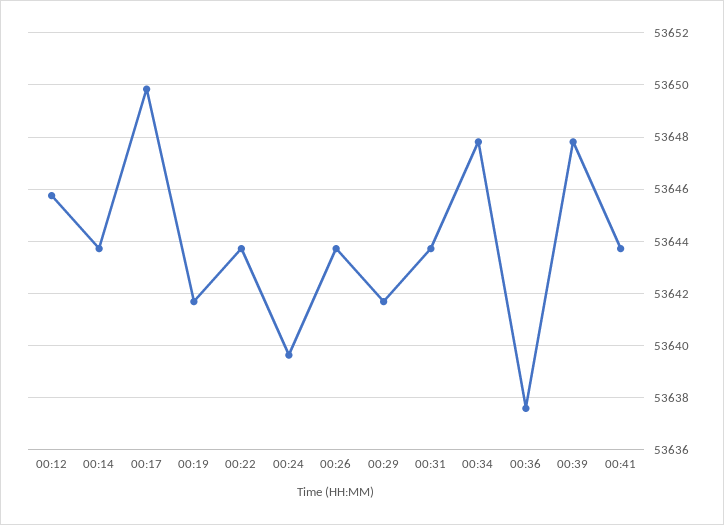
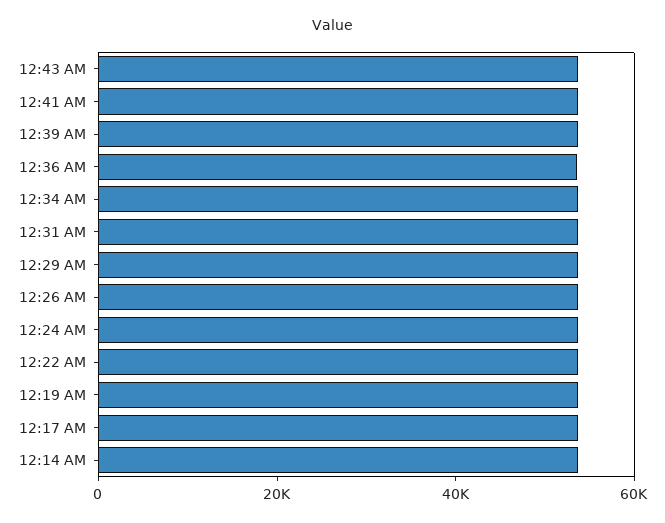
00:12: 53645.75 -> none
12:43 AM: none -> 55000

